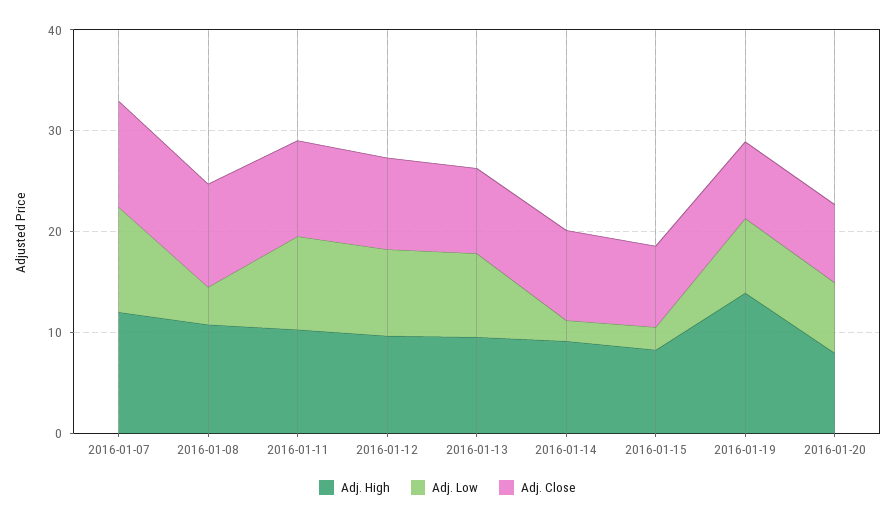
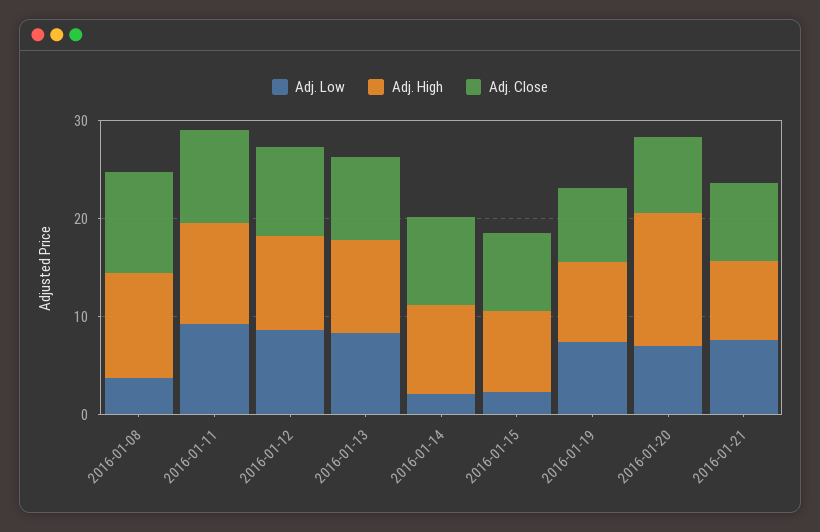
Adj. High, 2016-01-07: 12 -> none
Adj. Low, 2016-01-07: 10 -> none
Adj. Close, 2016-01-07: 10 -> none
Adj. High, 2016-01-19: 14 -> 8
Adj. High, 2016-01-20: 8 -> 14
Adj. Low, 2016-01-21: none -> 8
Adj. High, 2016-01-21: none -> 8
Adj. Close, 2016-01-21: none -> 8

